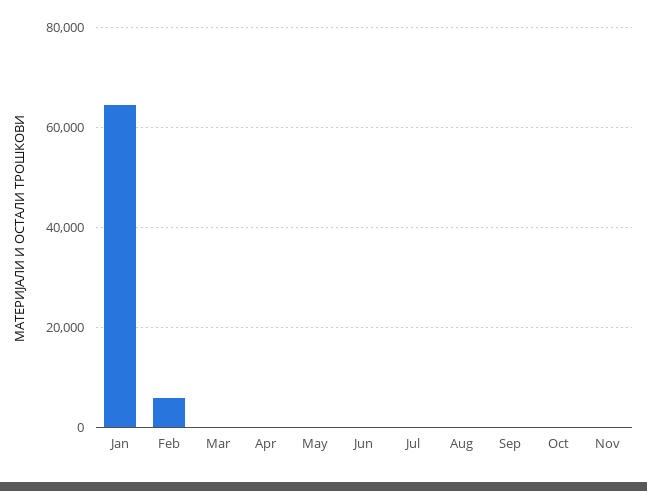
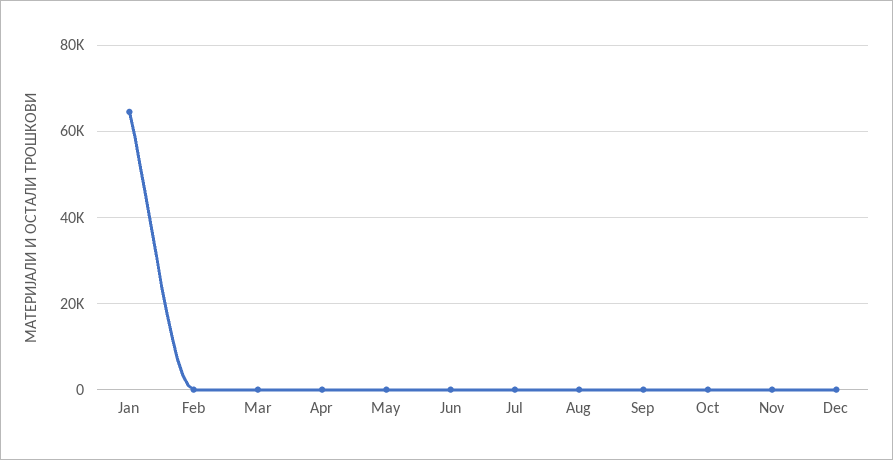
Feb: 6000 -> 0
Dec: none -> 0

